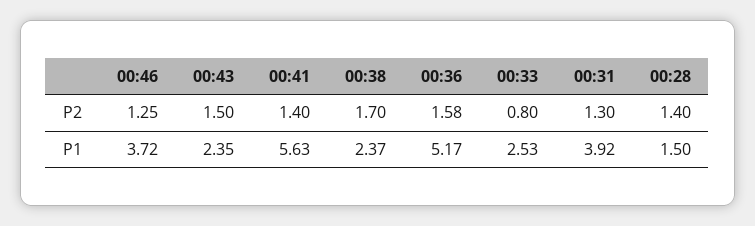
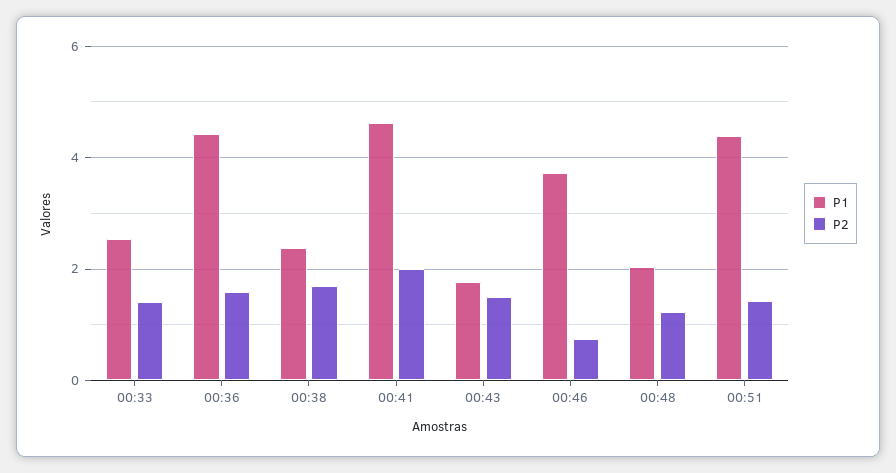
P2, 00:46: 1.25 -> 0.8
P2, 00:41: 1.4 -> 2
P2, 00:33: 0.8 -> 1.4
P2, 00:31: 1.3 -> none
P2, 00:28: 1.4 -> none
P1, 00:43: 2.35 -> 1.8
P1, 00:41: 5.63 -> 4.6
P1, 00:36: 5.17 -> 4.4
P1, 00:31: 3.92 -> none
P1, 00:28: 1.5 -> none
P1, 00:48: none -> 2
P2, 00:48: none -> 1.2
P1, 00:51: none -> 4.4
P2, 00:51: none -> 1.4

